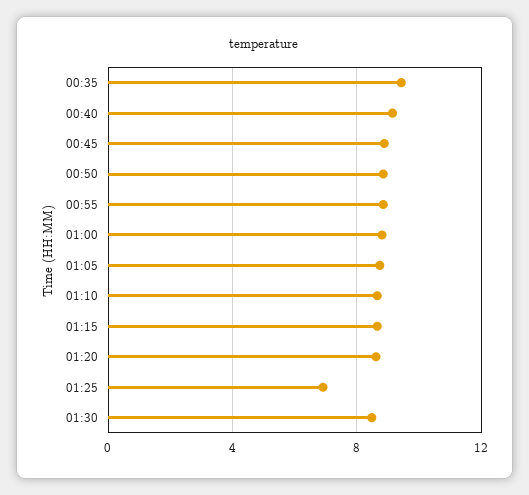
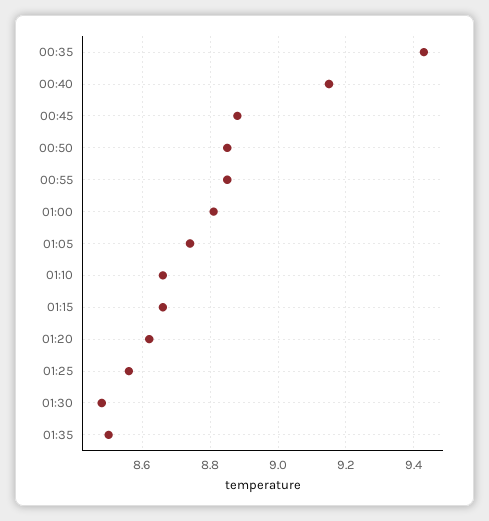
01:25: 7 -> 8.55
01:35: none -> 8.5

